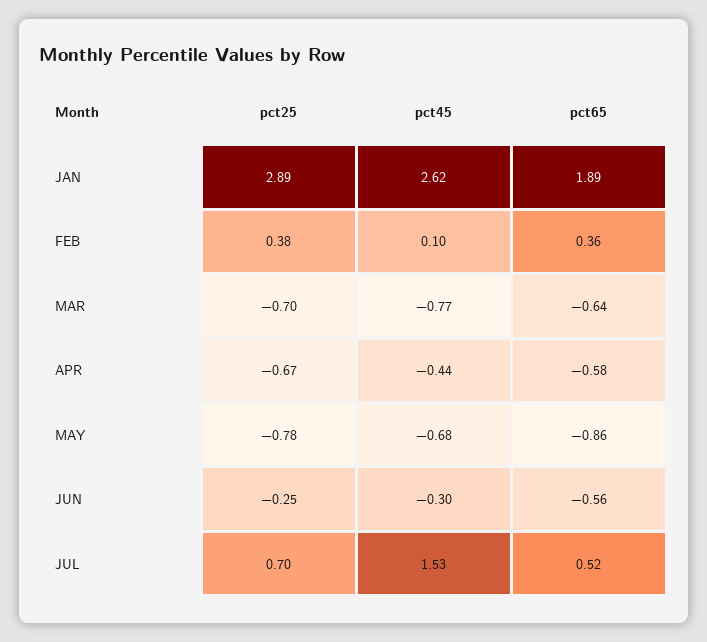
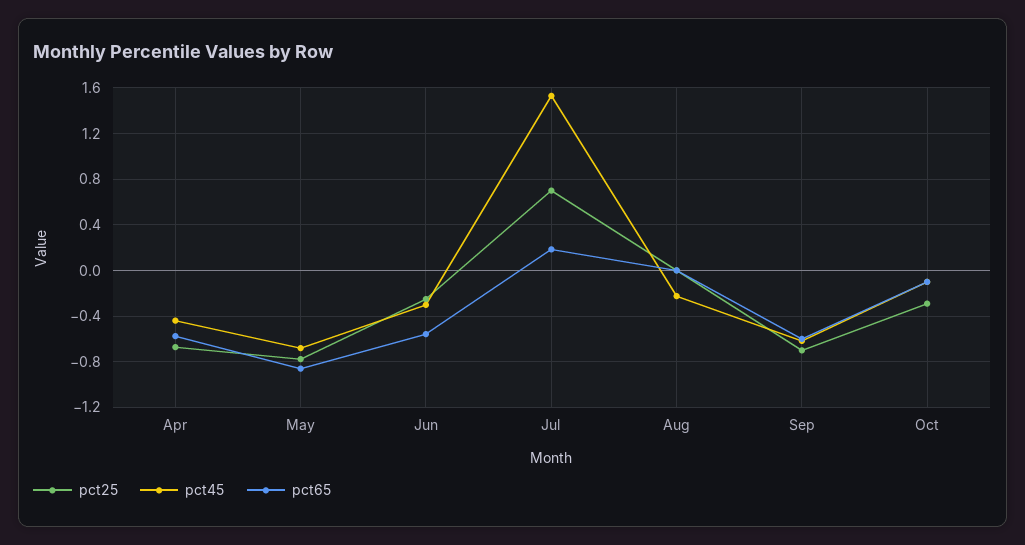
pct25, JAN: 2.89 -> none
pct45, JAN: 2.62 -> none
pct65, JAN: 1.89 -> none
pct25, FEB: 0.38 -> none
pct45, FEB: 0.1 -> none
pct65, FEB: 0.36 -> none
pct25, MAR: -0.7 -> none
pct45, MAR: -0.77 -> none
pct65, MAR: -0.64 -> none
pct65, JUL: 0.52 -> 0.2
pct25, Aug: none -> 0
pct45, Aug: none -> -0.2
pct65, Aug: none -> 0
pct25, Sep: none -> -0.7
pct45, Sep: none -> -0.6
pct65, Sep: none -> -0.6
pct25, Oct: none -> -0.3
pct45, Oct: none -> -0.1
pct65, Oct: none -> -0.1

